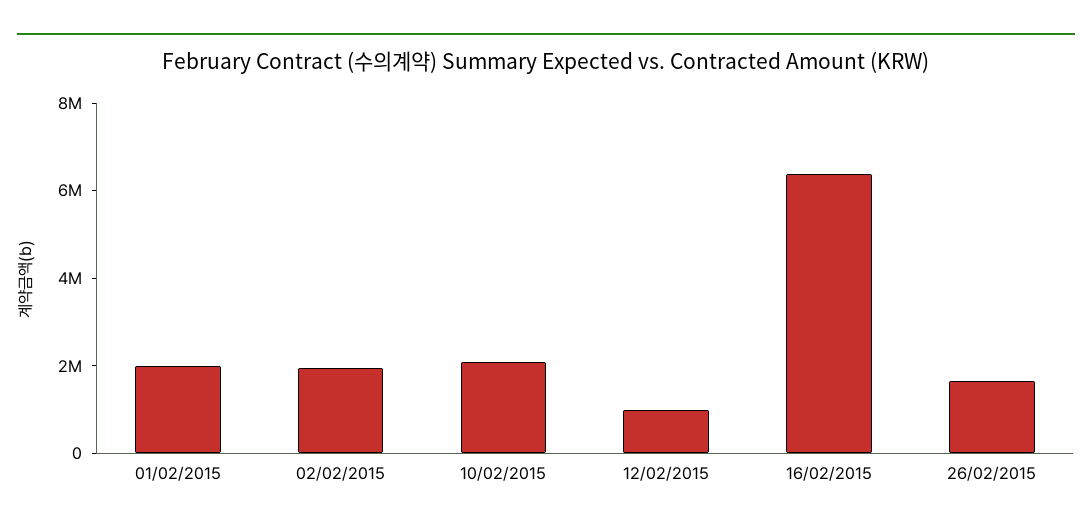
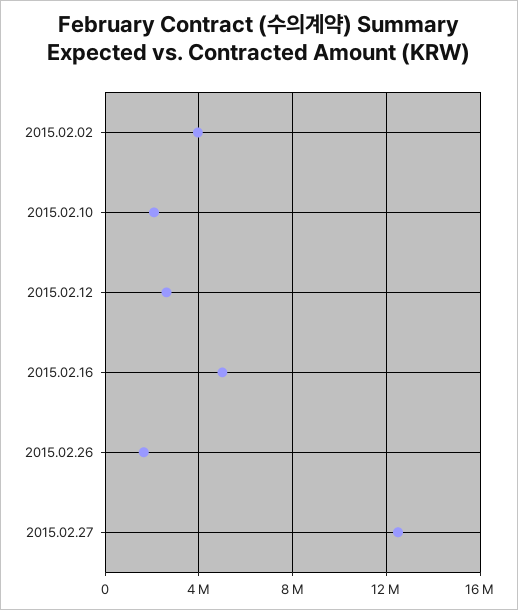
01/02/2015: 2000000 -> none
02/02/2015: 2000000 -> 4000000
12/02/2015: 1000000 -> 2500000
16/02/2015: 6500000 -> 5000000
2015.02.27: none -> 12500000

